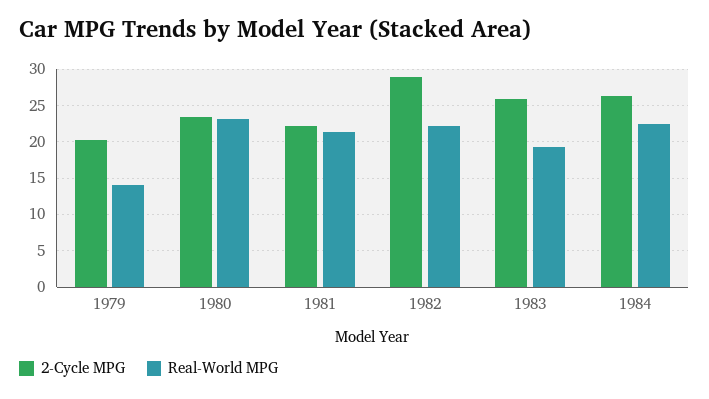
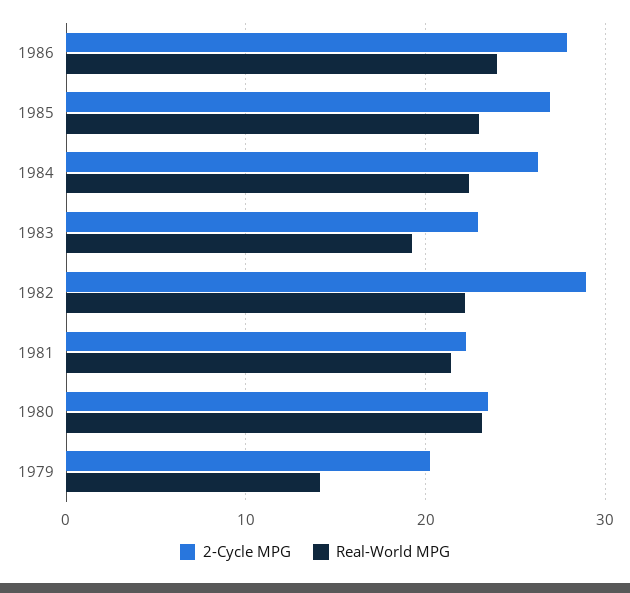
2-Cycle MPG, 1983: 26 -> 23
2-Cycle MPG, 1986: none -> 28
Real-World MPG, 1986: none -> 24
2-Cycle MPG, 1985: none -> 27
Real-World MPG, 1985: none -> 23

